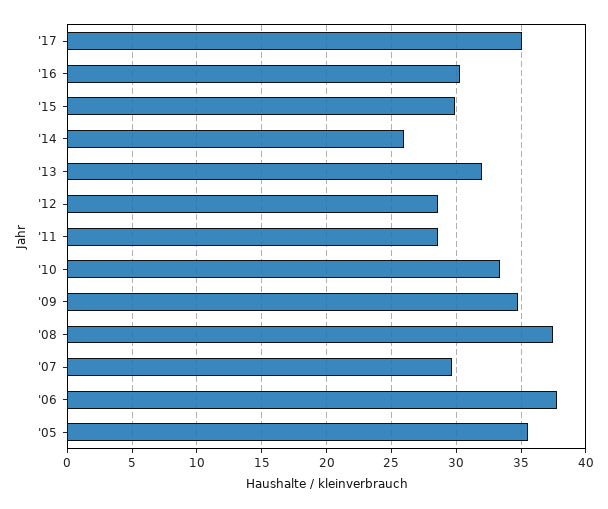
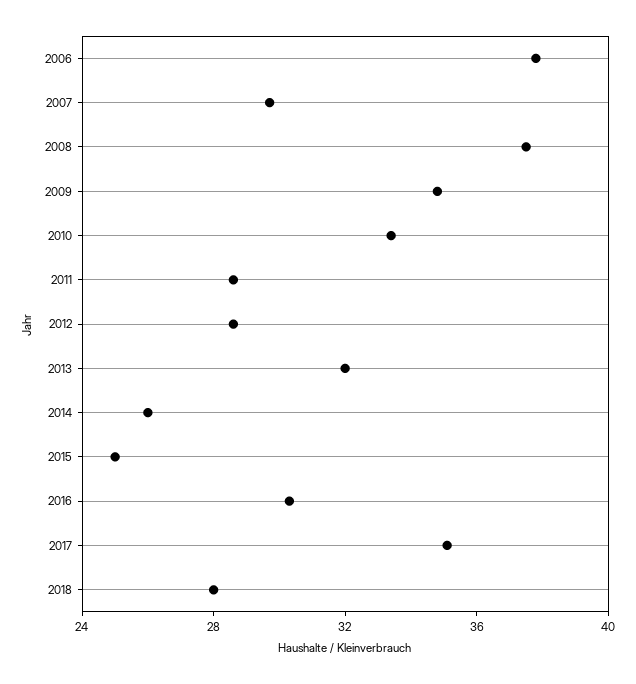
'15: 30 -> 25
'05: 35.5 -> none
2018: none -> 28

